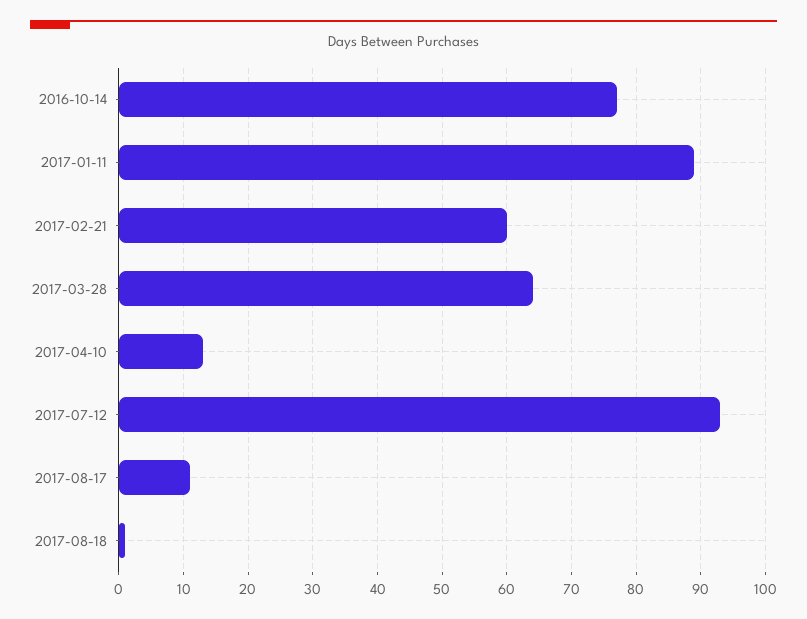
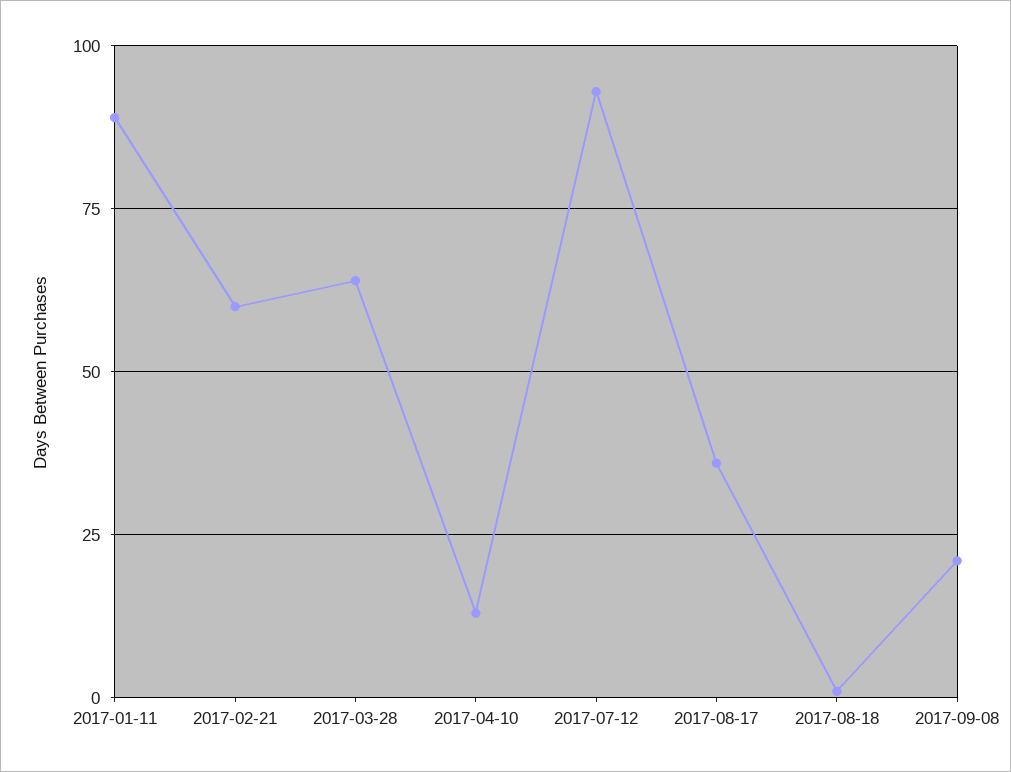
2016-10-14: 77 -> none
2017-08-17: 11 -> 35
2017-09-08: none -> 20

